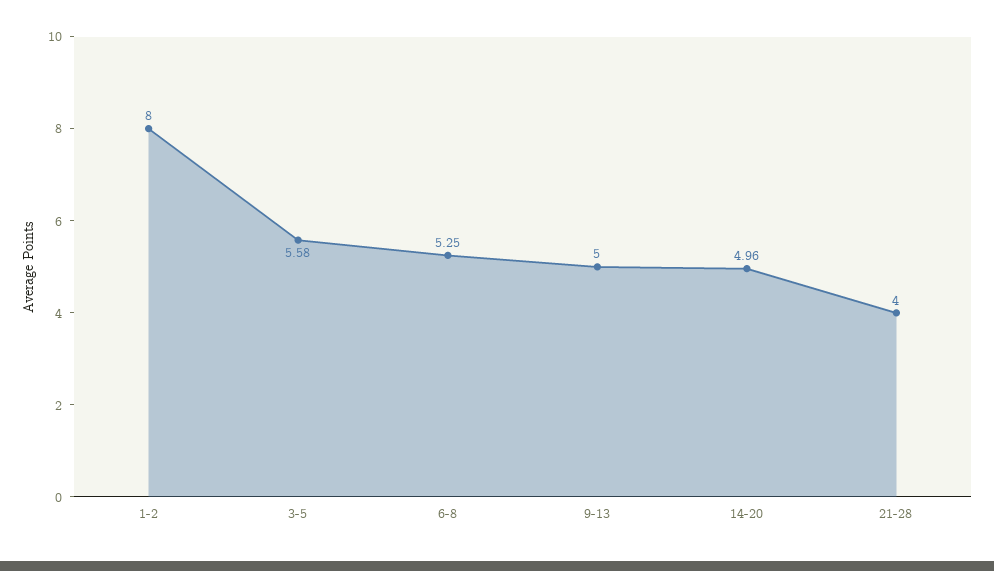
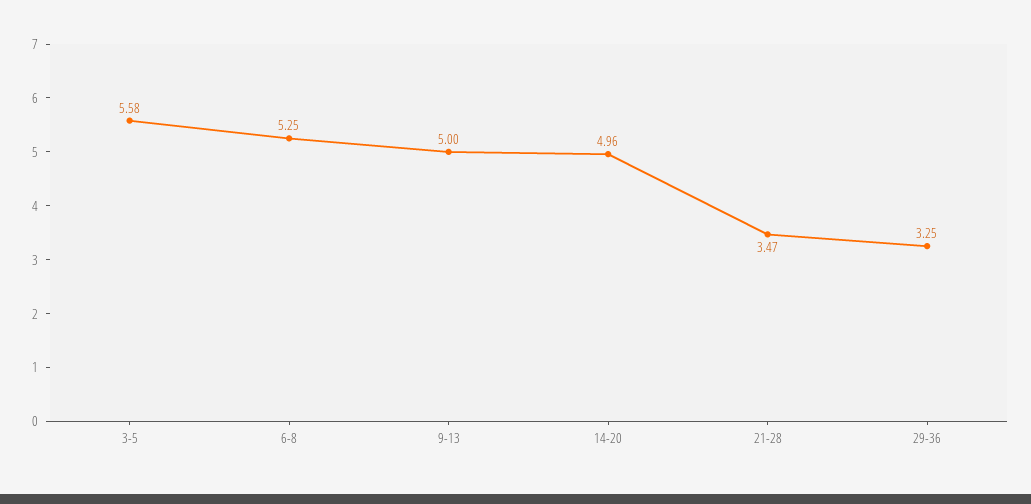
1-2: 8 -> none
21-28: 4 -> 3.47
29-36: none -> 3.25

